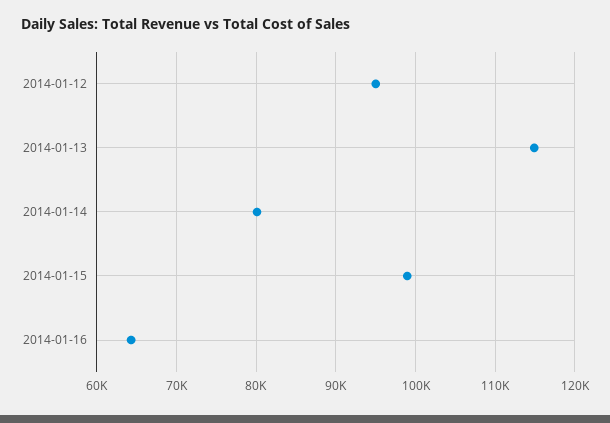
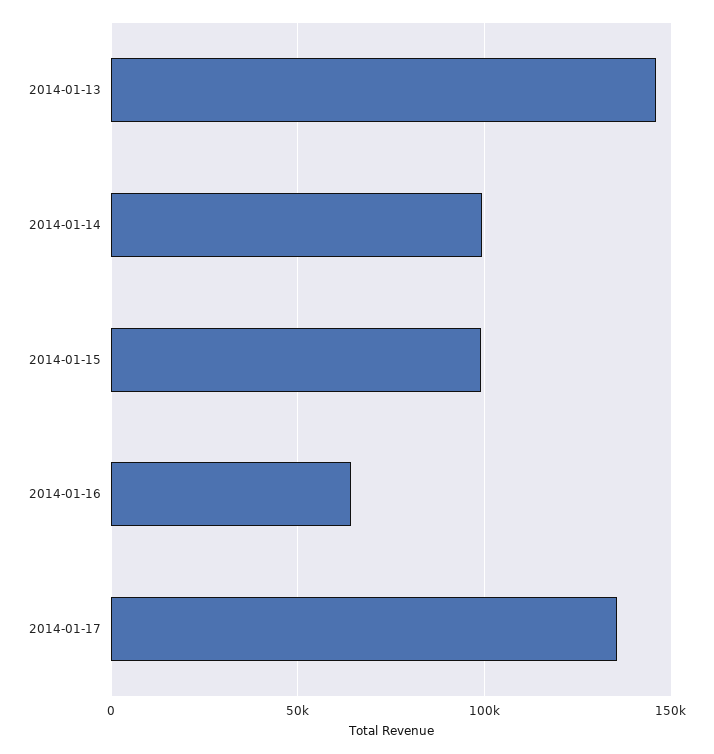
2014-01-12: 95000 -> none
2014-01-13: 115000 -> 145000
2014-01-14: 80000 -> 100000
2014-01-17: none -> 135000

